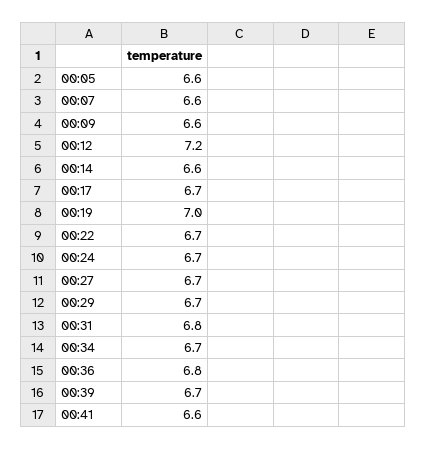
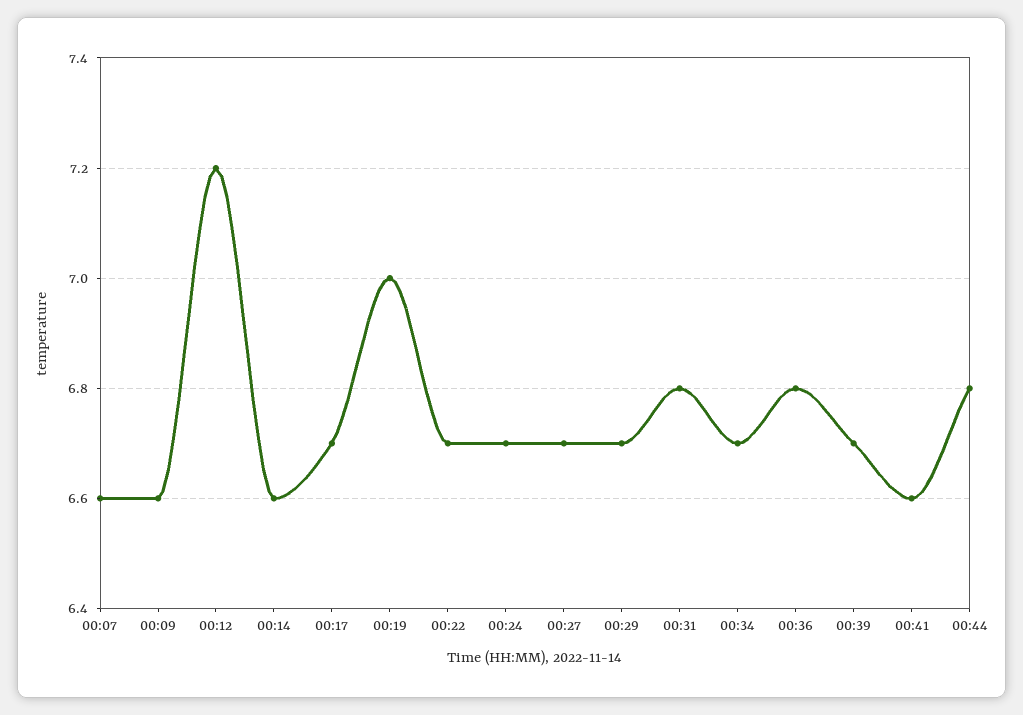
00:05: 6.6 -> none
00:44: none -> 6.8

